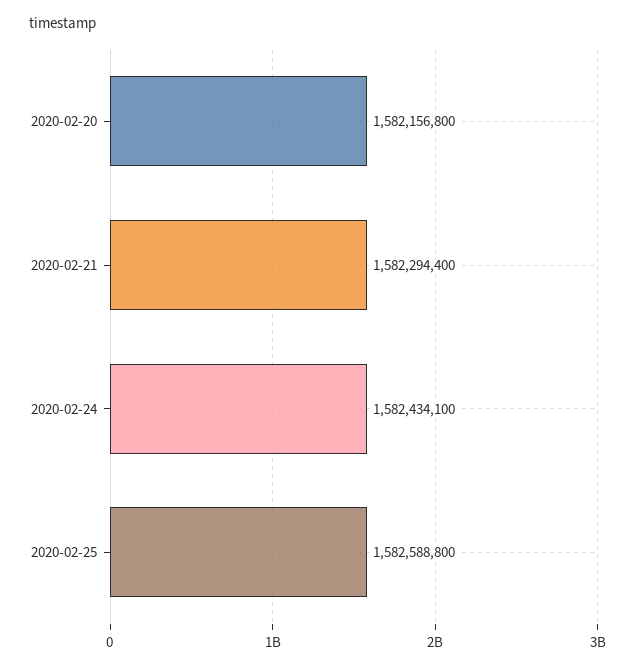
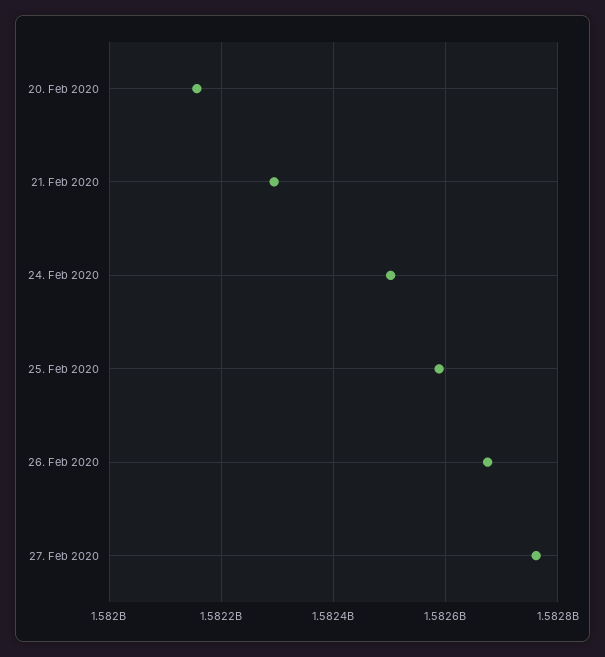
2020-02-24: 1582434100 -> 1582500000
26. Feb 2020: none -> 1582680000
27. Feb 2020: none -> 1582760000

